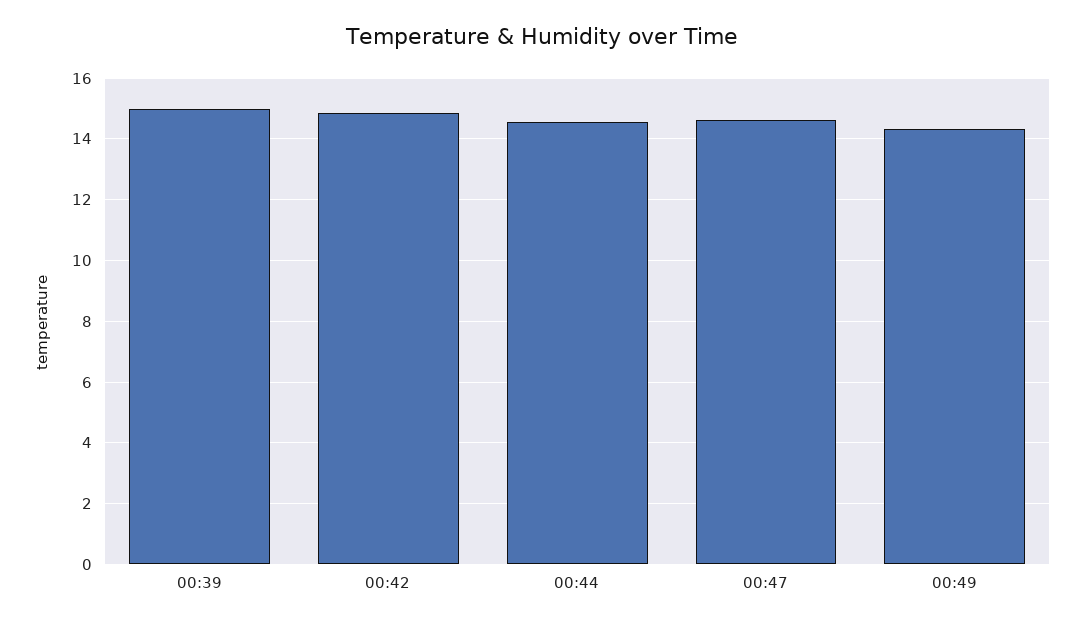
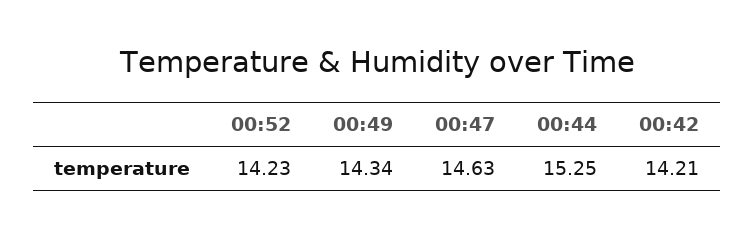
00:39: 15 -> none
00:42: 14.8 -> 14.21
00:44: 14.6 -> 15.25
00:52: none -> 14.23

